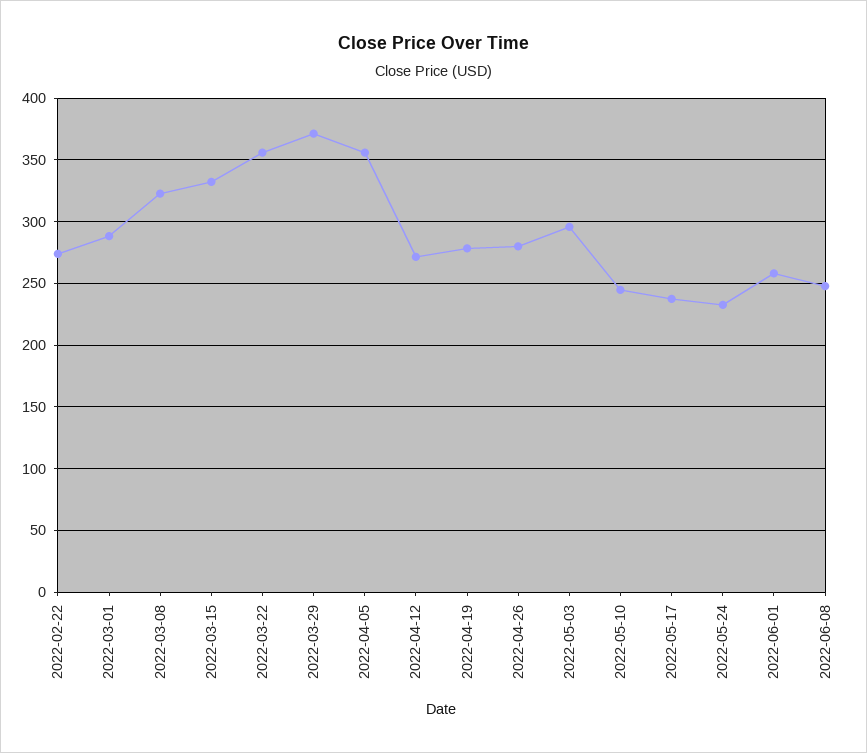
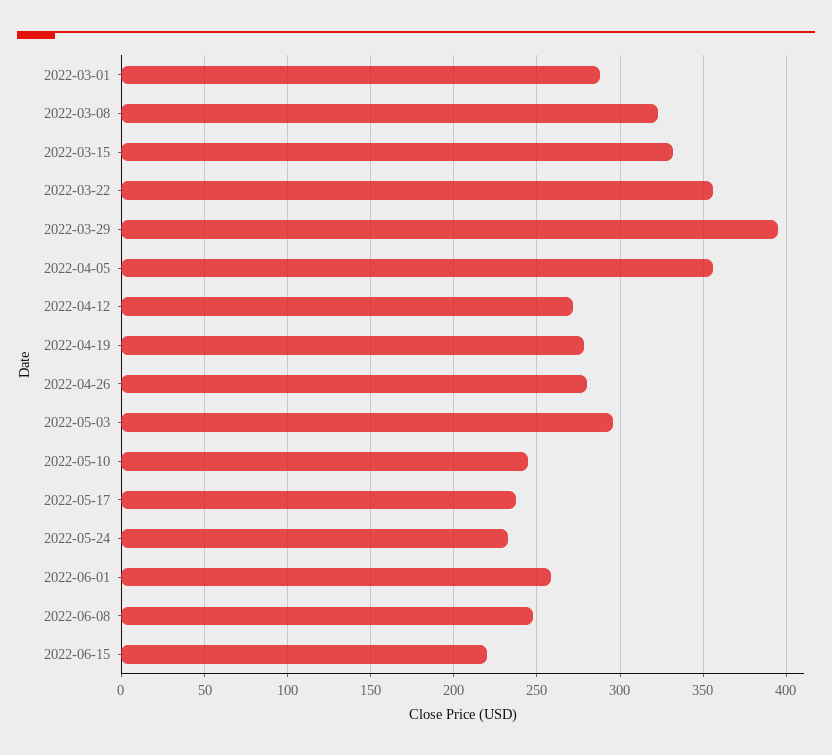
2022-02-22: 275 -> none
2022-03-29: 370 -> 395
2022-06-15: none -> 220

